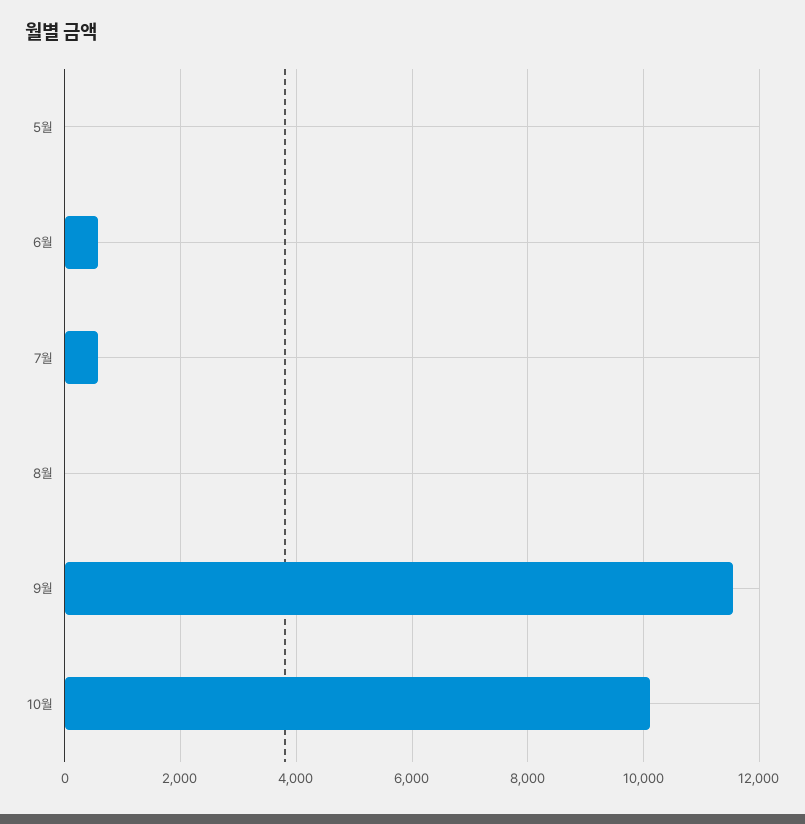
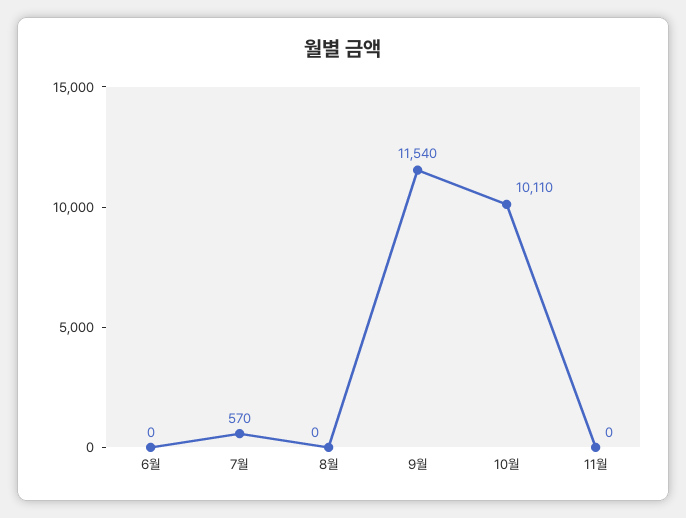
5월: 0 -> none
6월: 600 -> 0
11월: none -> 0

